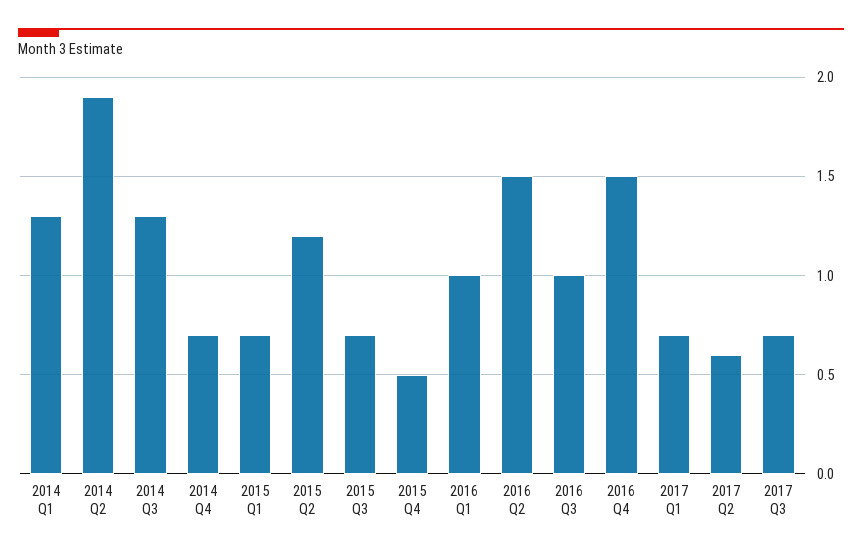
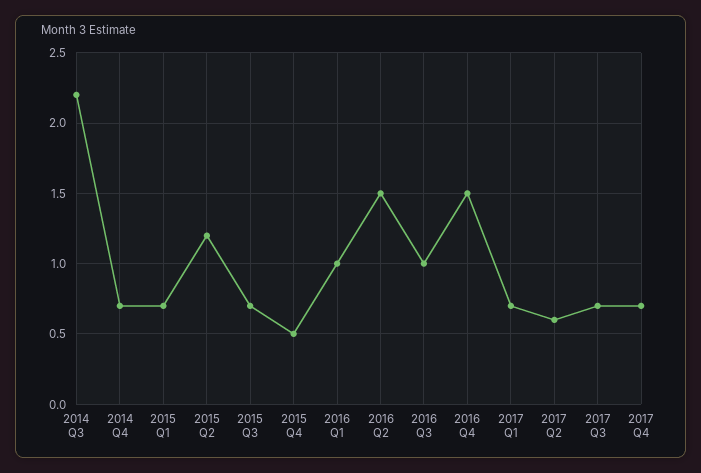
2014 Q1: 1.3 -> none
2014 Q2: 1.9 -> none
2014 Q3: 1.3 -> 2.2
2017 Q4: none -> 0.7

